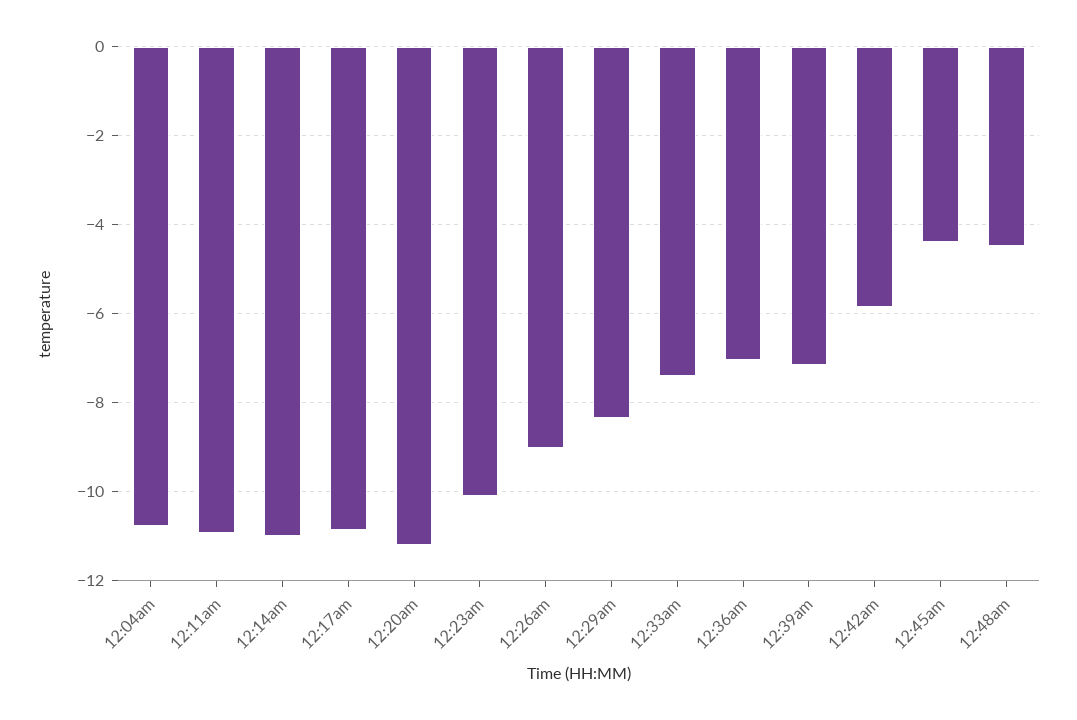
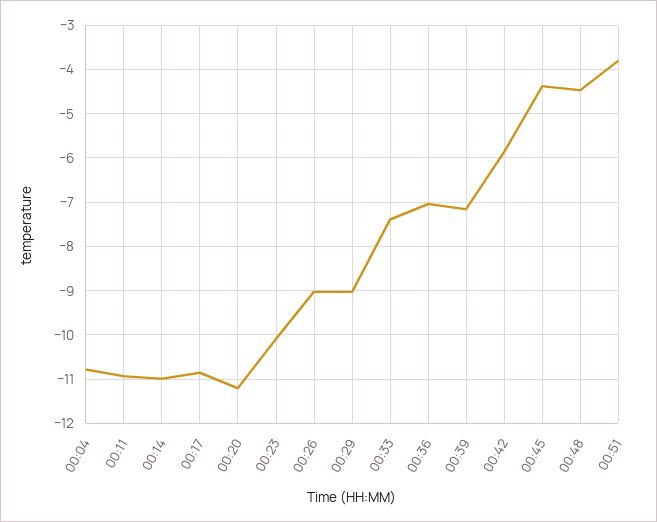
12:29am: -8.4 -> -9
00:51: none -> -3.8

